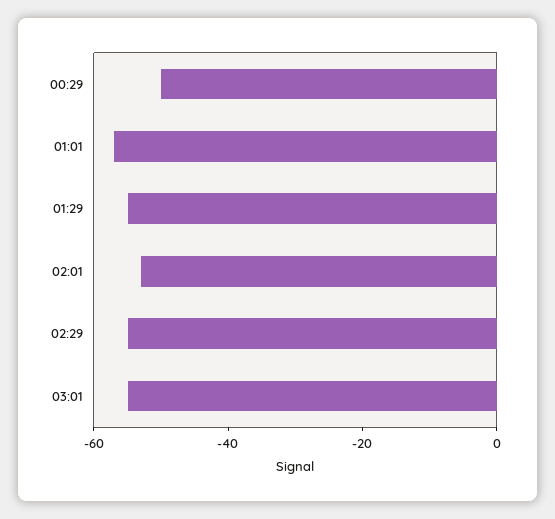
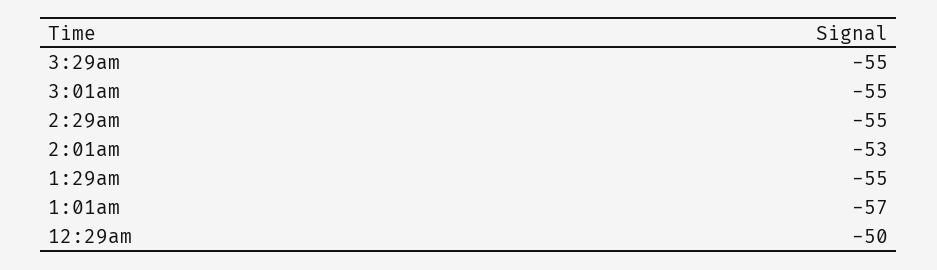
3:29am: none -> -55

